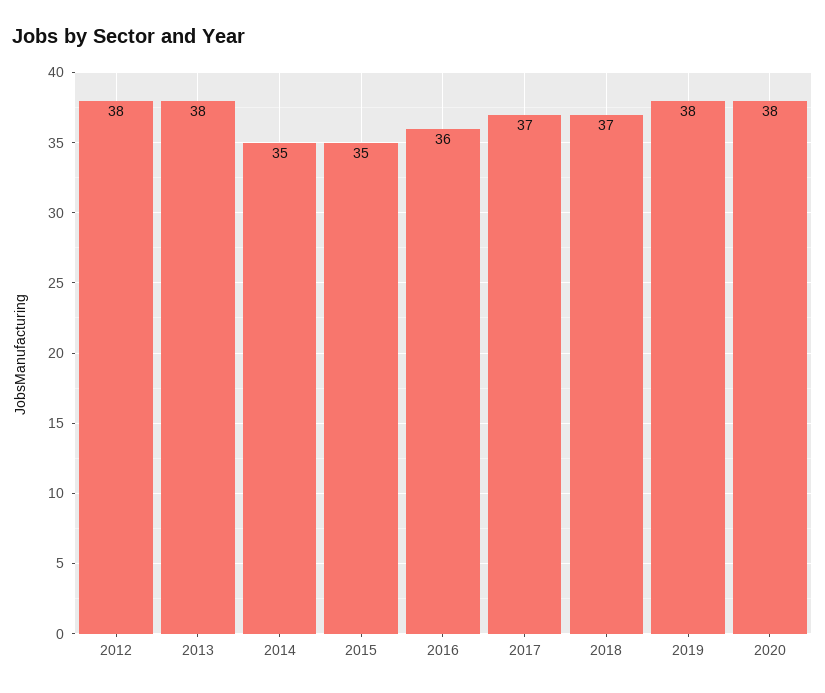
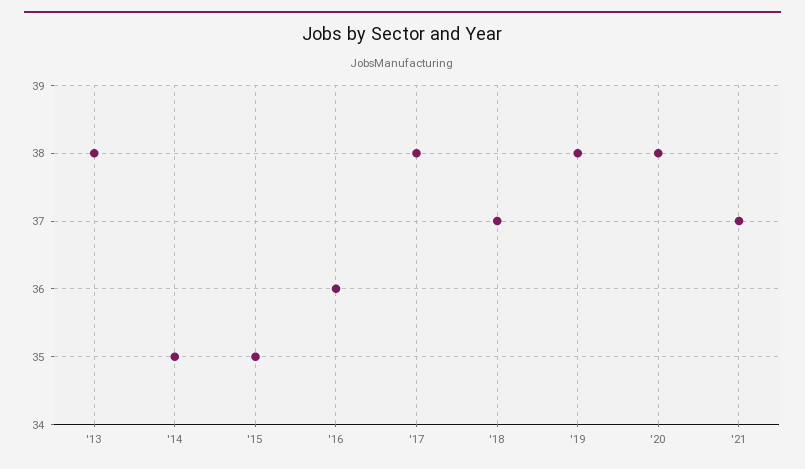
2012: 38 -> none
2017: 37 -> 38
'21: none -> 37

